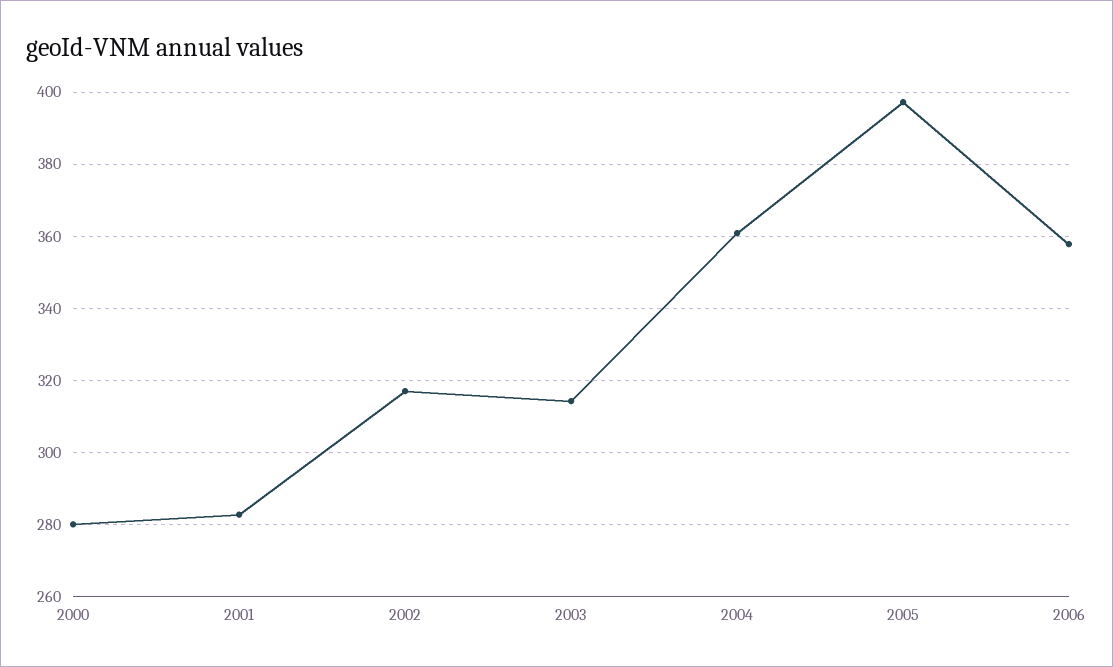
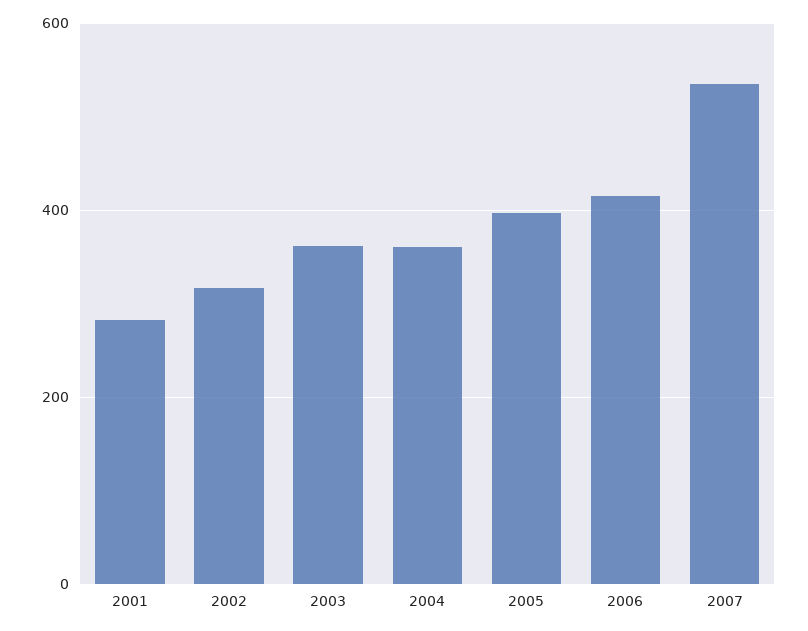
2000: 280 -> none
2003: 314 -> 360
2006: 358 -> 420
2007: none -> 540

